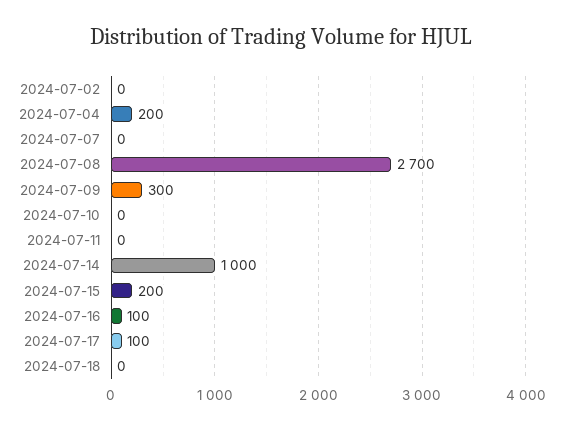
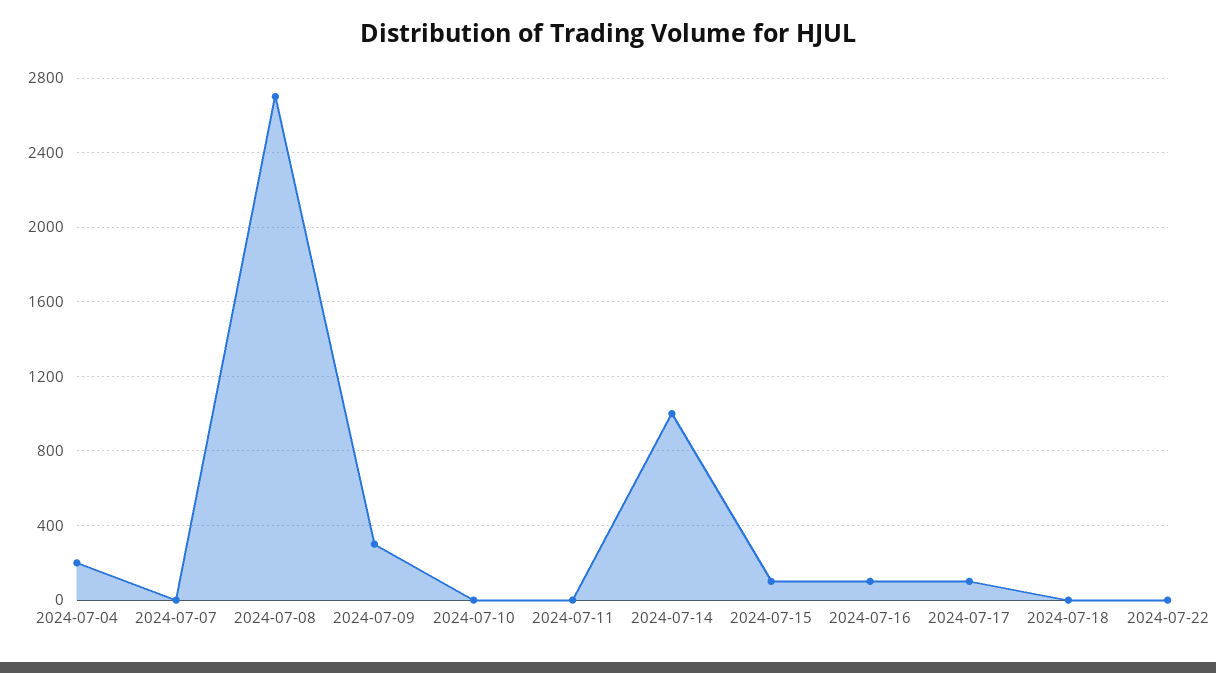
2024-07-02: 0 -> none
2024-07-15: 200 -> 100
2024-07-22: none -> 0

